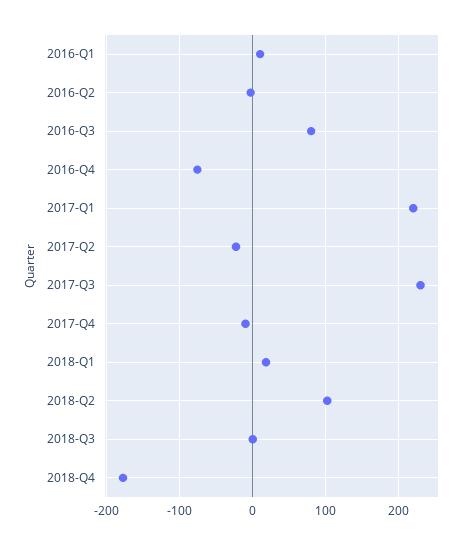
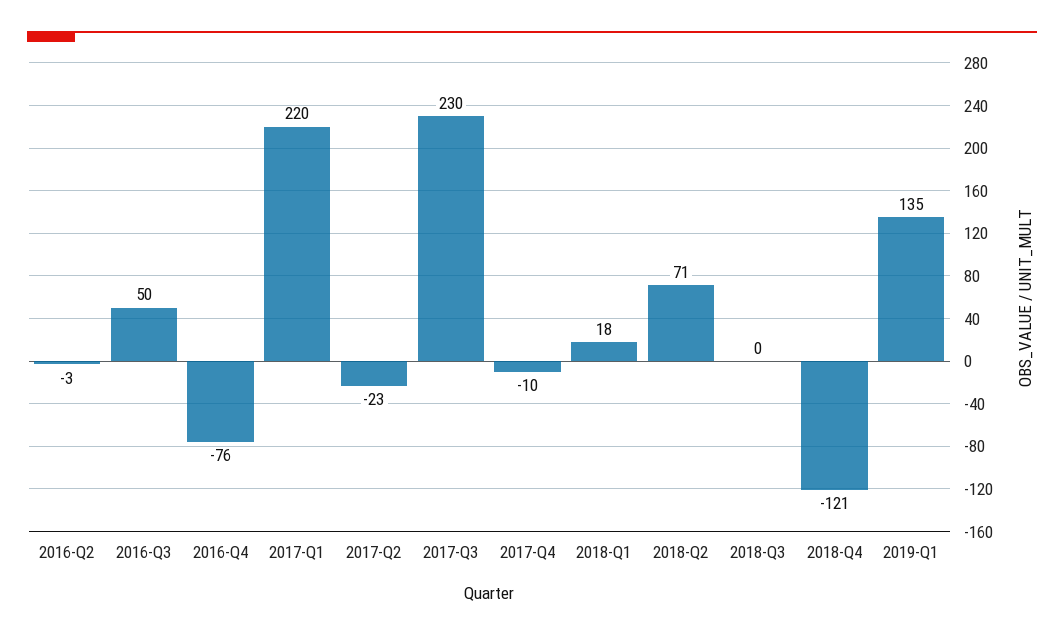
2016-Q1: 10 -> none
2016-Q3: 80 -> 50
2018-Q2: 100 -> 71
2018-Q4: -180 -> -121
2019-Q1: none -> 135

